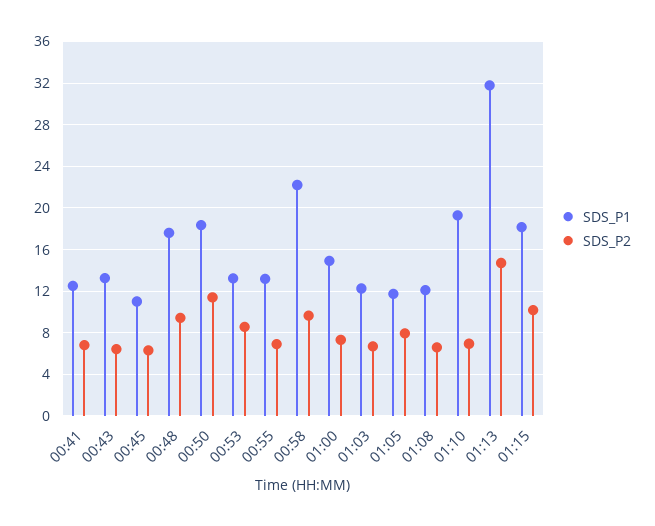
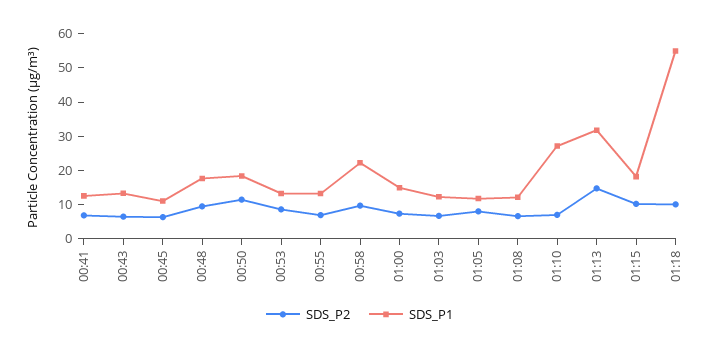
SDS_P1, 01:10: 19 -> 27.5
SDS_P2, 01:18: none -> 10
SDS_P1, 01:18: none -> 55

